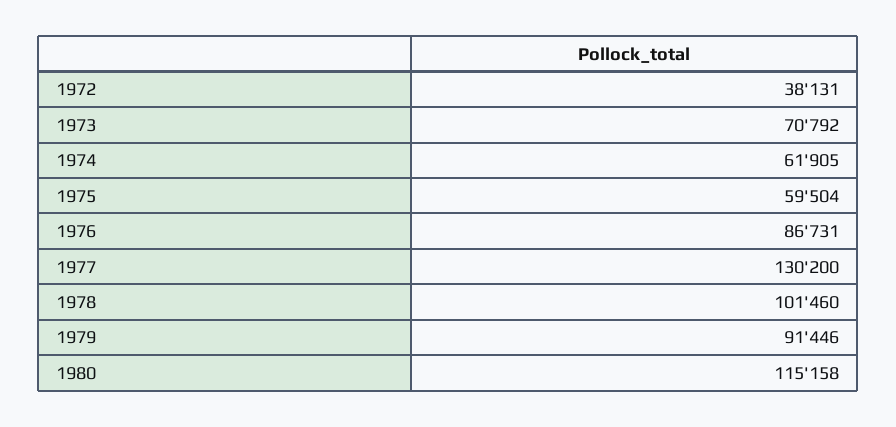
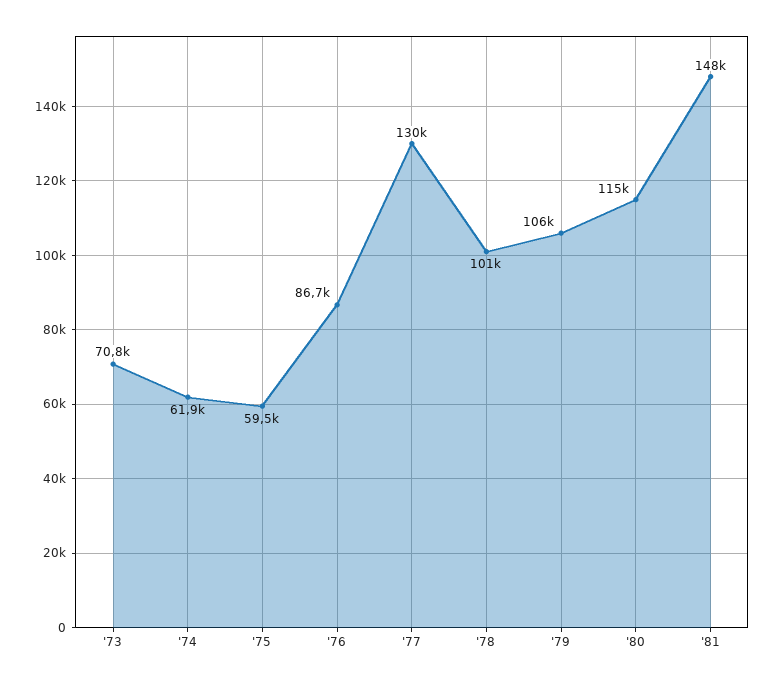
1972: 38131 -> none
1979: 91446 -> 106000
'81: none -> 148000

